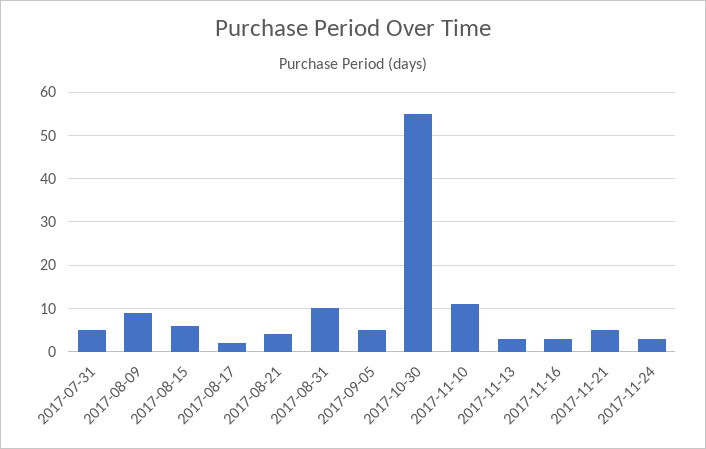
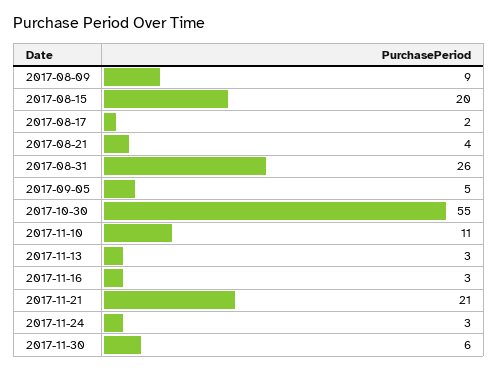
2017-07-31: 5 -> none
2017-08-15: 5 -> 20
2017-08-31: 10 -> 26
2017-11-21: 5 -> 21
2017-11-30: none -> 6

